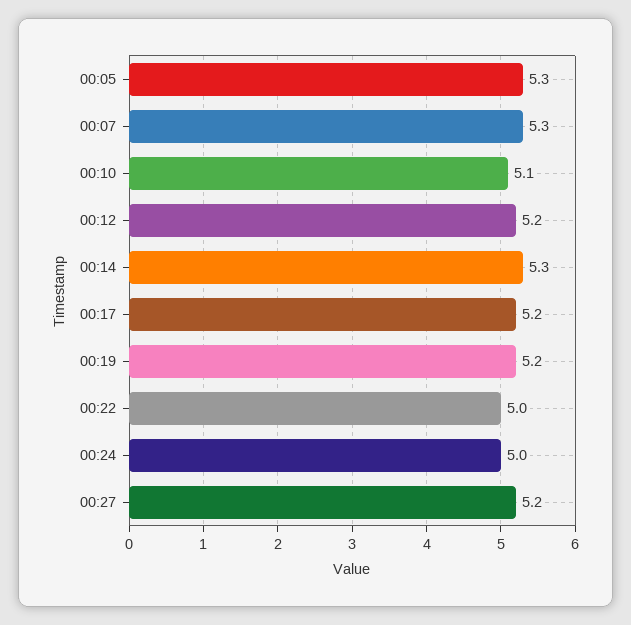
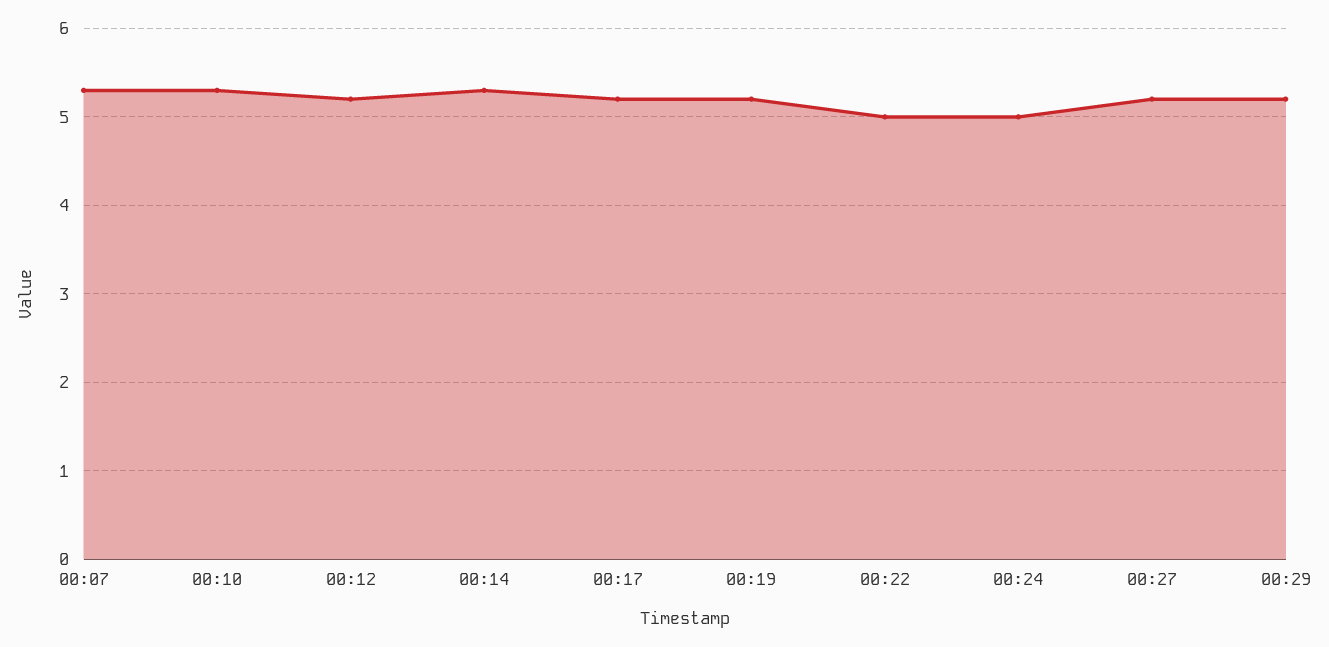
00:05: 5.3 -> none
00:10: 5.1 -> 5.3
00:29: none -> 5.2

